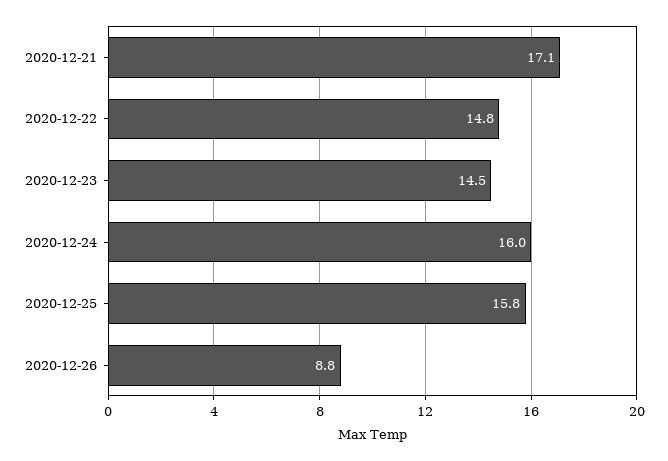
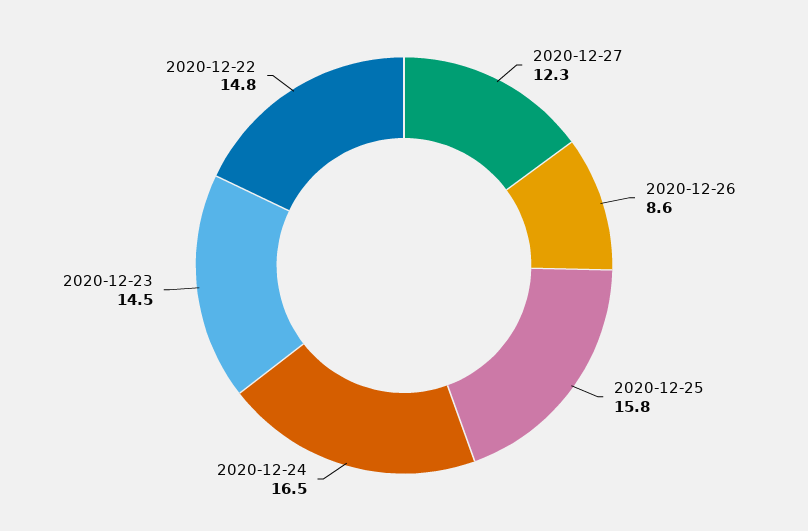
2020-12-21: 17.1 -> none
2020-12-24: 16 -> 16.5
2020-12-26: 8.8 -> 8.6
2020-12-27: none -> 12.3

